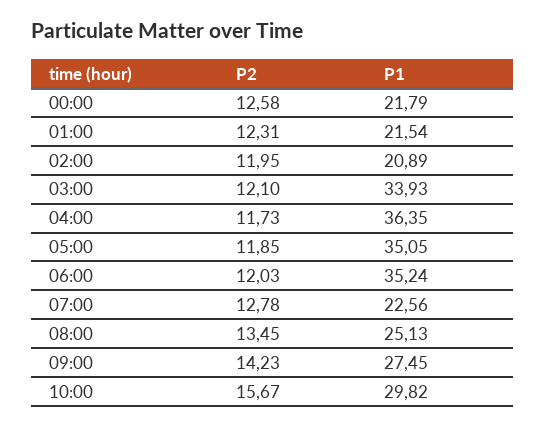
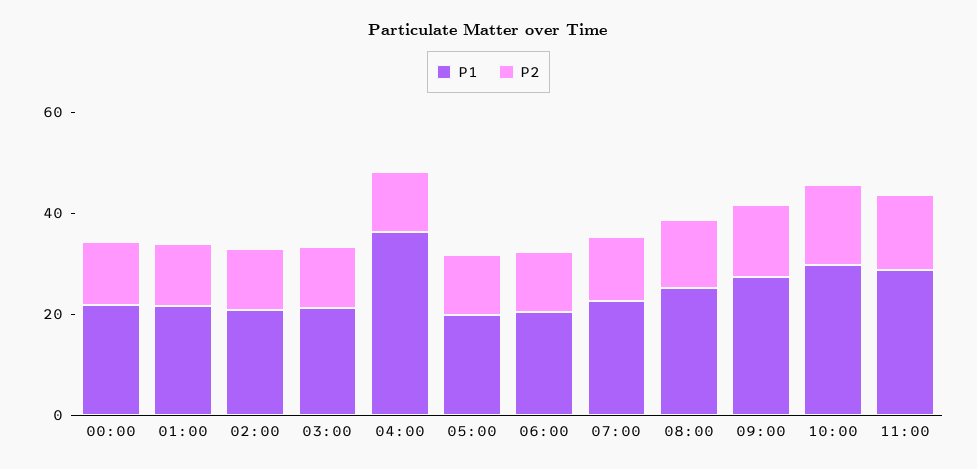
P1, 03:00: 33.93 -> 20
P1, 05:00: 35.05 -> 20
P1, 06:00: 35.24 -> 20
P1, 11:00: none -> 30
P2, 11:00: none -> 15

